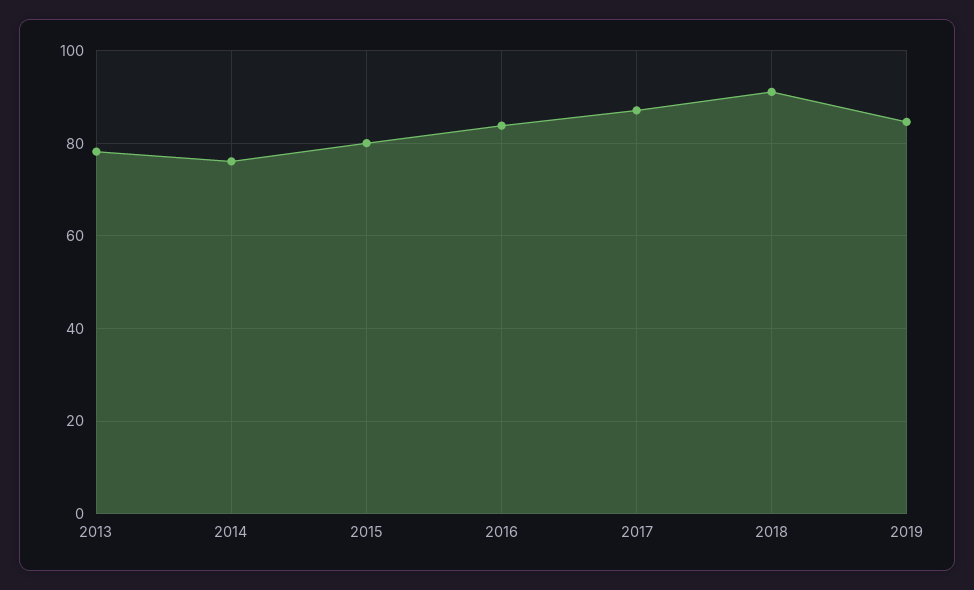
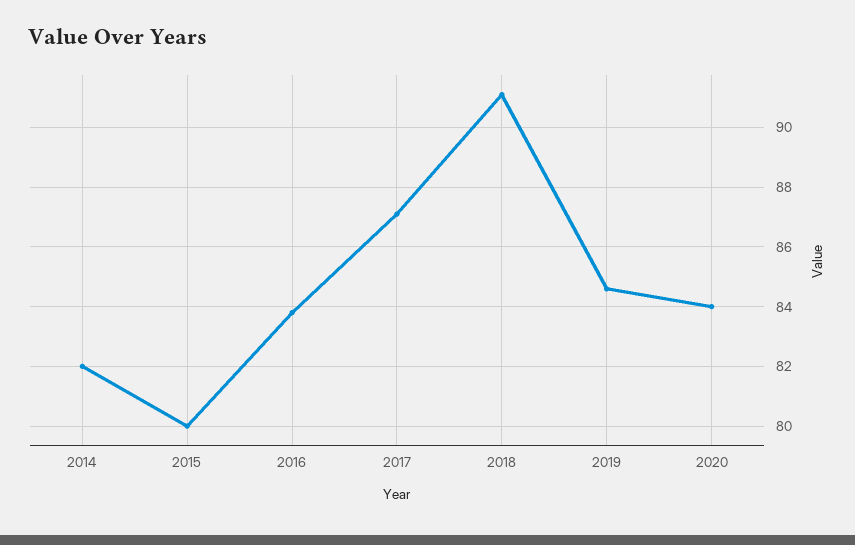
2013: 78 -> none
2014: 76 -> 82
2020: none -> 84

